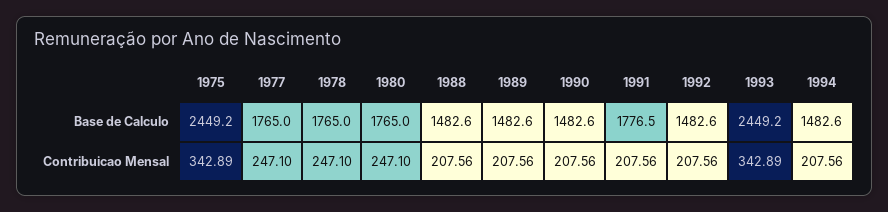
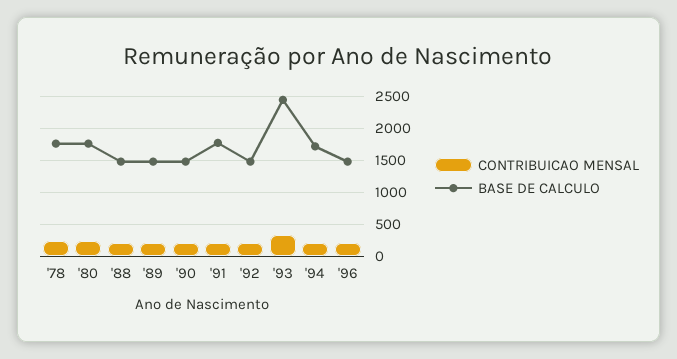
Base de Calculo, 1975: 2449.2 -> none
Base de Calculo, 1977: 1765 -> none
Base de Calculo, 1994: 1482.6 -> 1700
Contribuicao Mensal, 1975: 342.89 -> none
Contribuicao Mensal, 1977: 247.1 -> none
Contribuicao Mensal, '96: none -> 200
Base de Calculo, '96: none -> 1500

